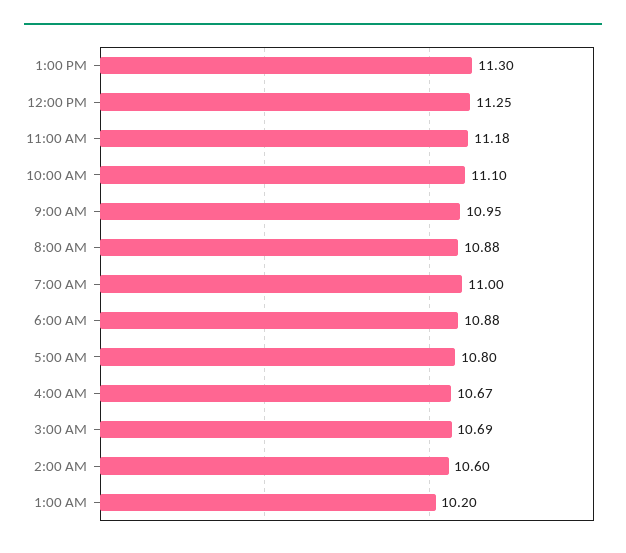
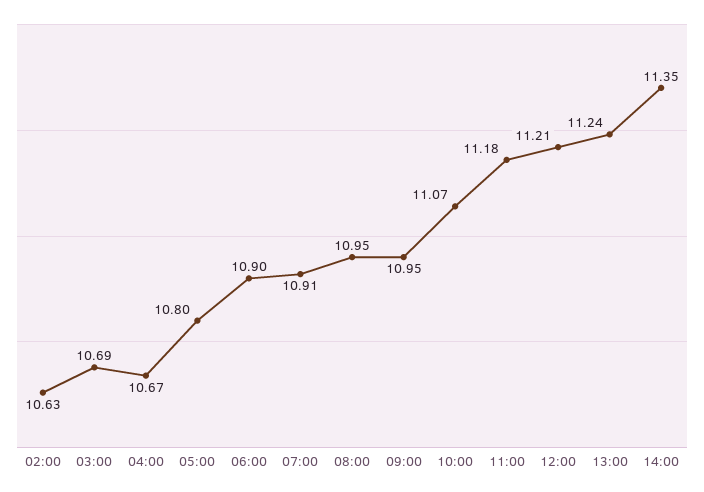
1:00 PM: 11.3 -> 11.24
12:00 PM: 11.25 -> 11.21
10:00 AM: 11.1 -> 11.07
8:00 AM: 10.88 -> 10.95
7:00 AM: 11 -> 10.91
6:00 AM: 10.88 -> 10.9
2:00 AM: 10.6 -> 10.63
1:00 AM: 10.2 -> none
14:00: none -> 11.35

